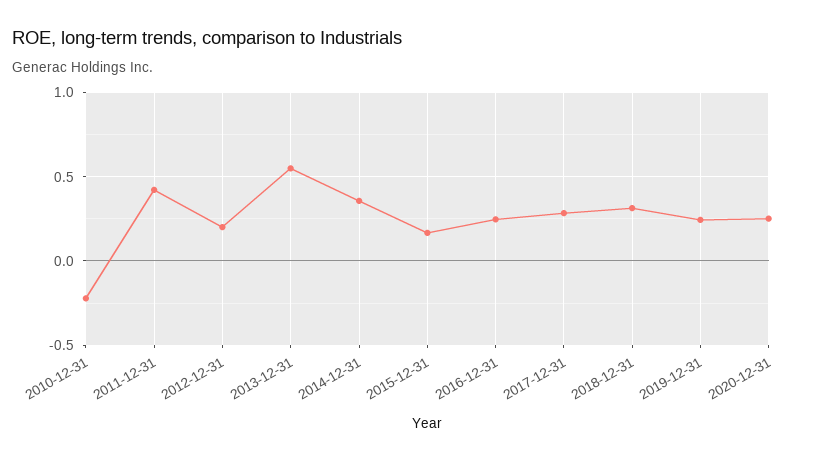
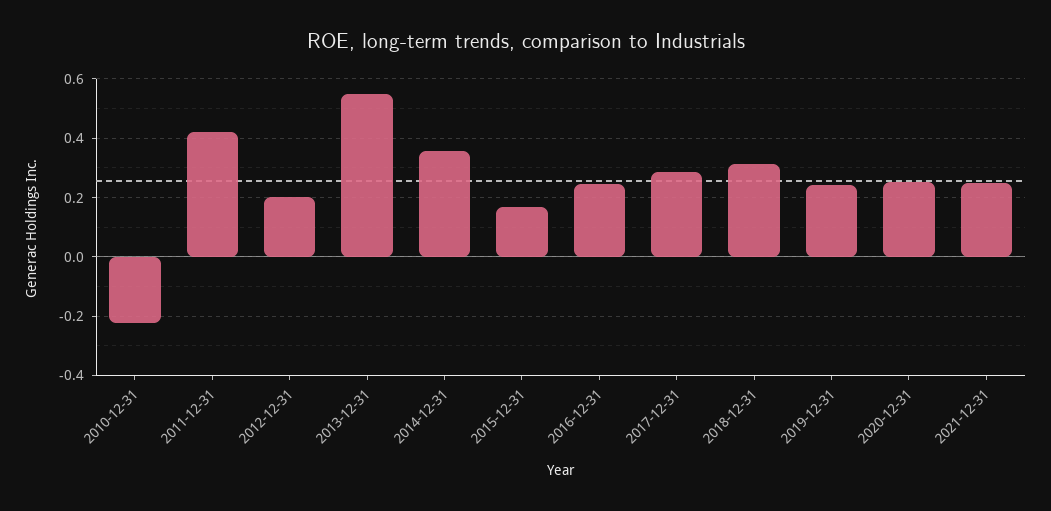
2021-12-31: none -> 0.25

